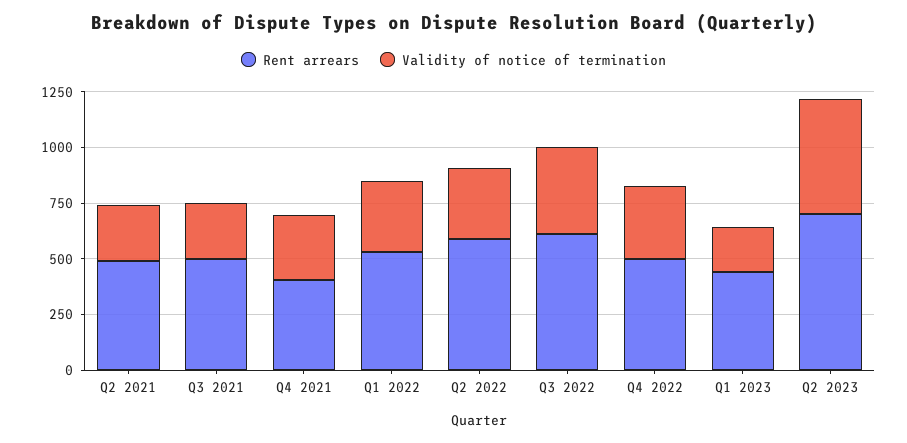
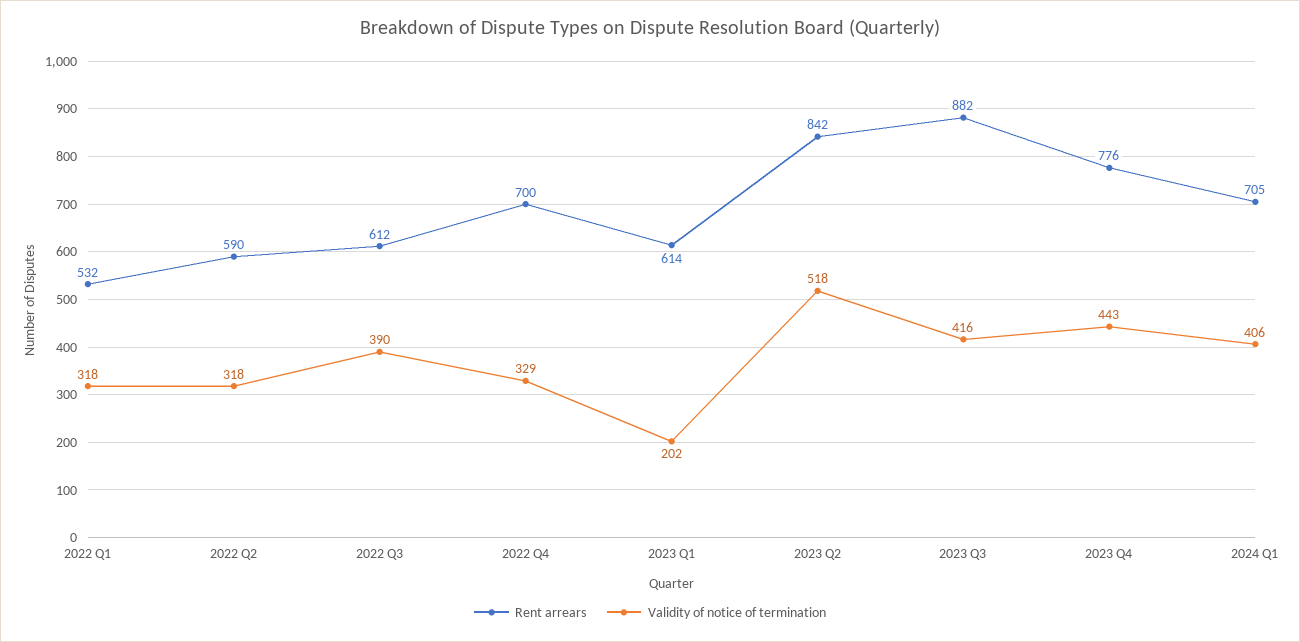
Rent arrears, Q2 2021: 500 -> none
Validity of notice of termination, Q2 2021: 250 -> none
Rent arrears, Q3 2021: 500 -> none
Validity of notice of termination, Q3 2021: 250 -> none
Rent arrears, Q4 2021: 400 -> none
Validity of notice of termination, Q4 2021: 300 -> none
Rent arrears, Q4 2022: 500 -> 700
Rent arrears, Q1 2023: 450 -> 614
Rent arrears, Q2 2023: 700 -> 842
Rent arrears, 2023 Q3: none -> 882
Validity of notice of termination, 2023 Q3: none -> 416
Rent arrears, 2023 Q4: none -> 776
Validity of notice of termination, 2023 Q4: none -> 443
Rent arrears, 2024 Q1: none -> 705
Validity of notice of termination, 2024 Q1: none -> 406

